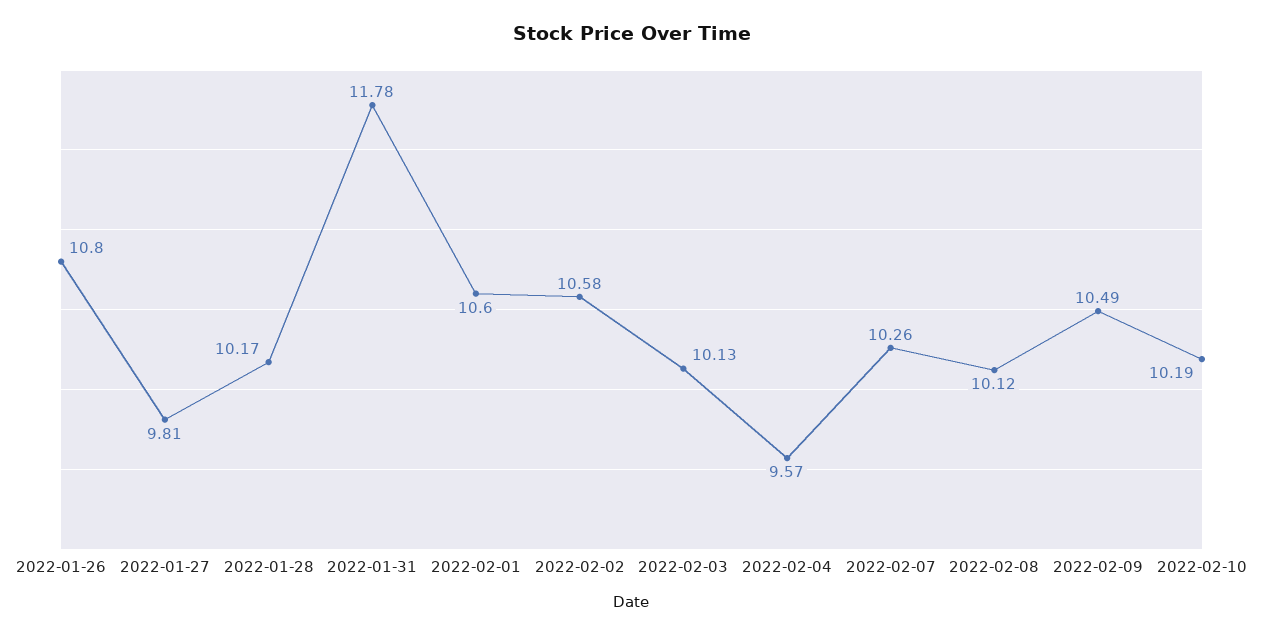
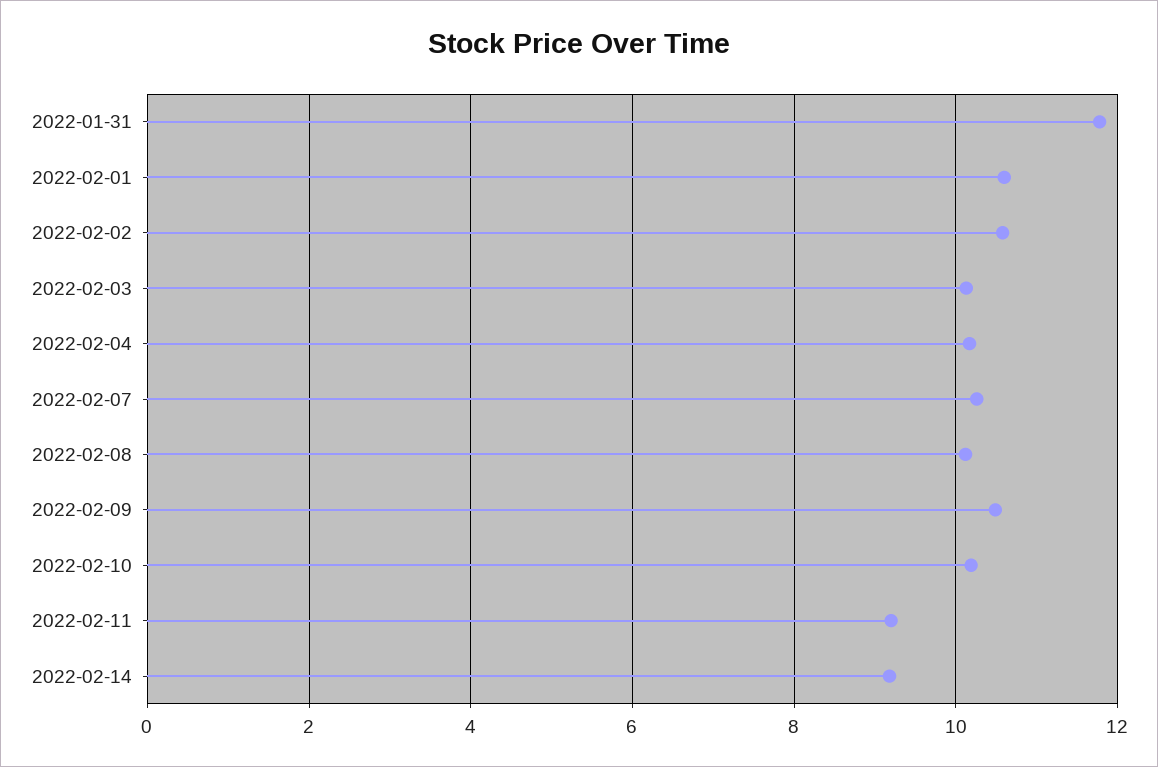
2022-01-26: 10.8 -> none
2022-01-27: 9.81 -> none
2022-01-28: 10.17 -> none
2022-02-04: 9.57 -> 10.2
2022-02-11: none -> 9.2
2022-02-14: none -> 9.2

